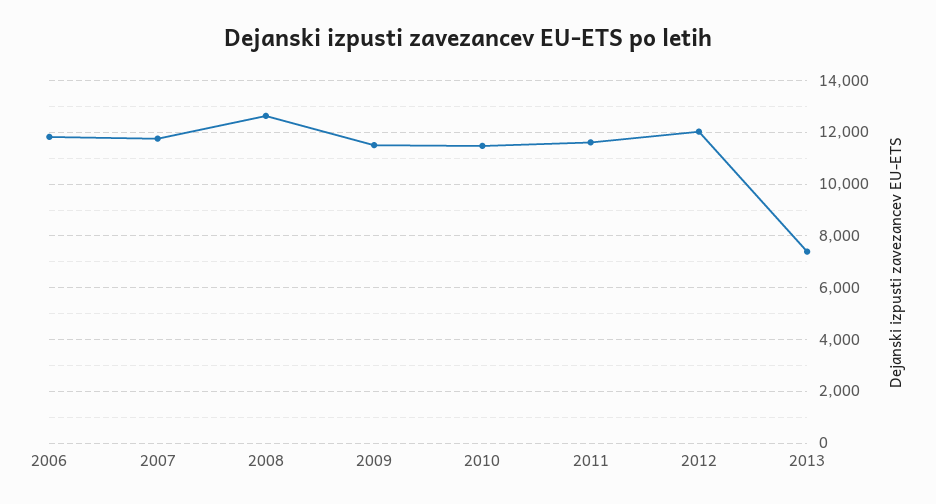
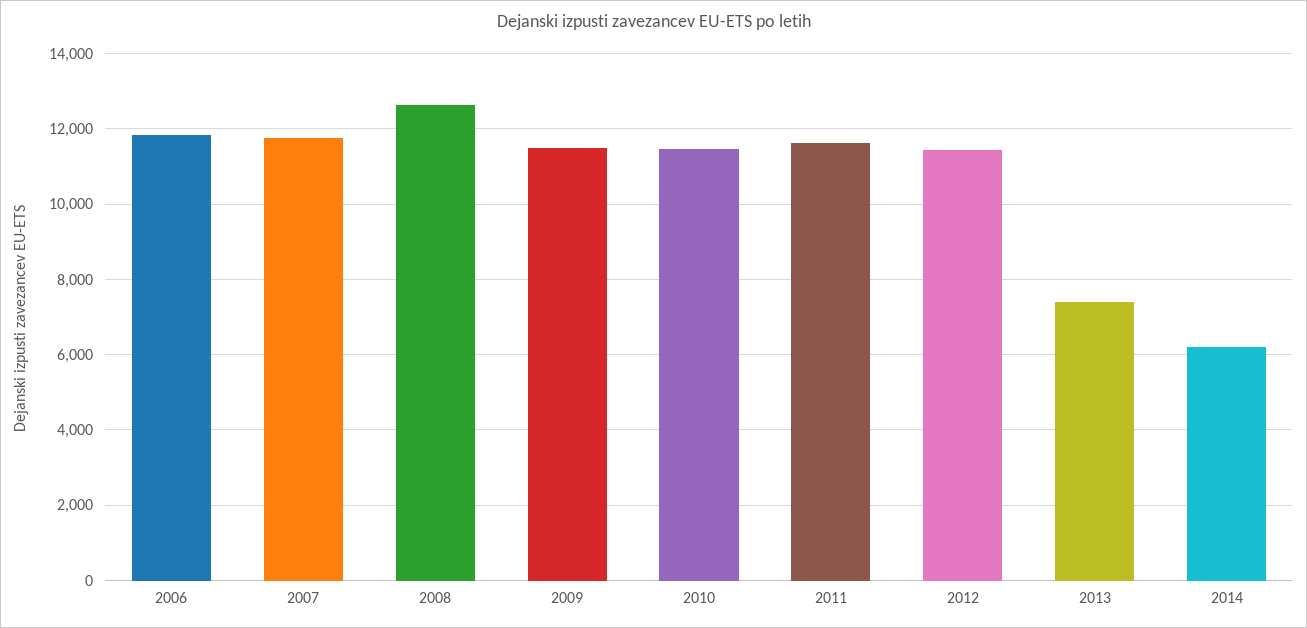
2012: 12000 -> 11400
2014: none -> 6200

